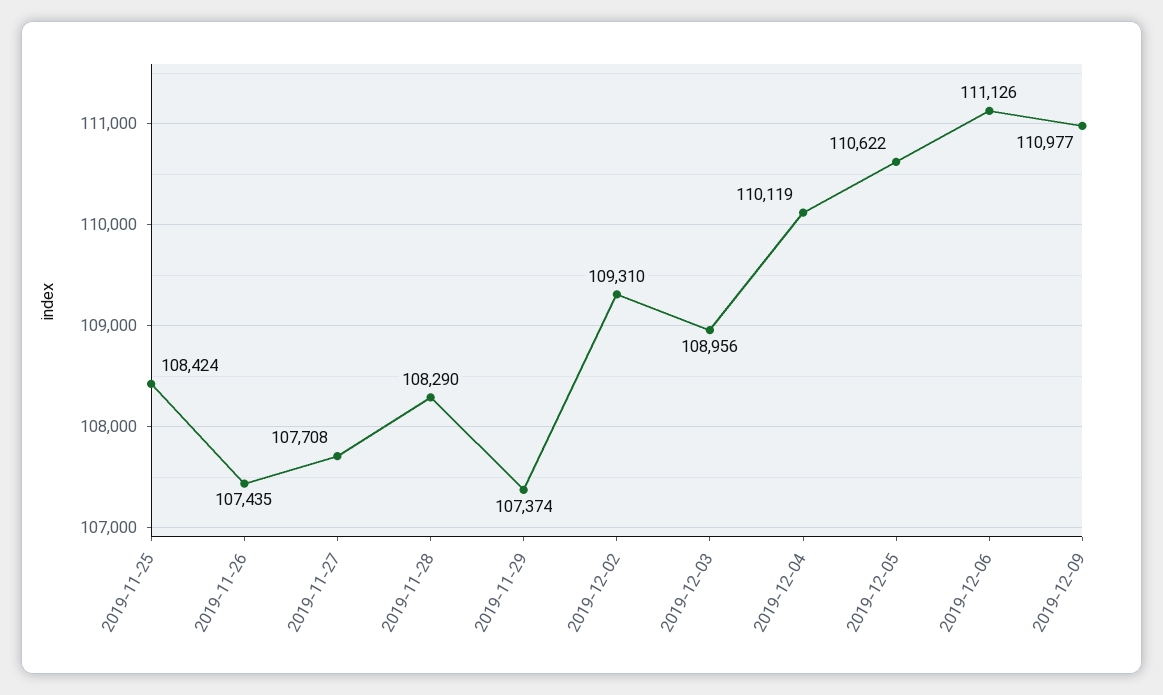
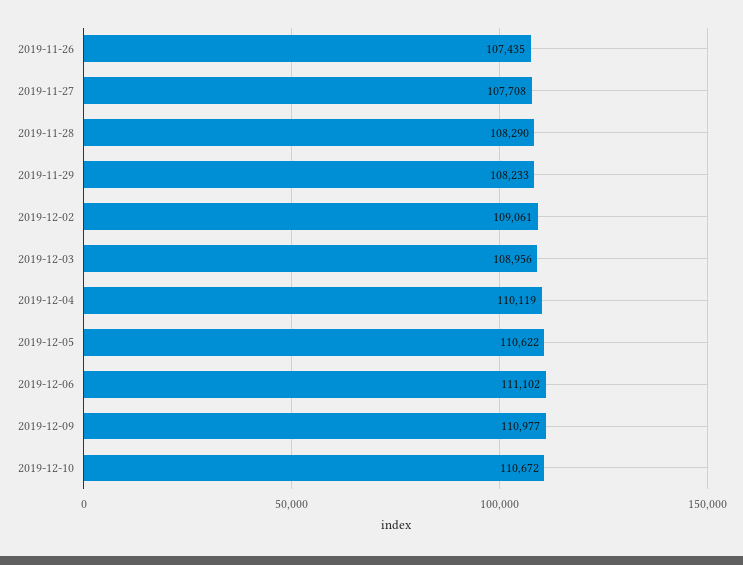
2019-11-25: 108424 -> none
2019-11-29: 107374 -> 108233
2019-12-02: 109310 -> 109061
2019-12-06: 111126 -> 111102
2019-12-10: none -> 110672

